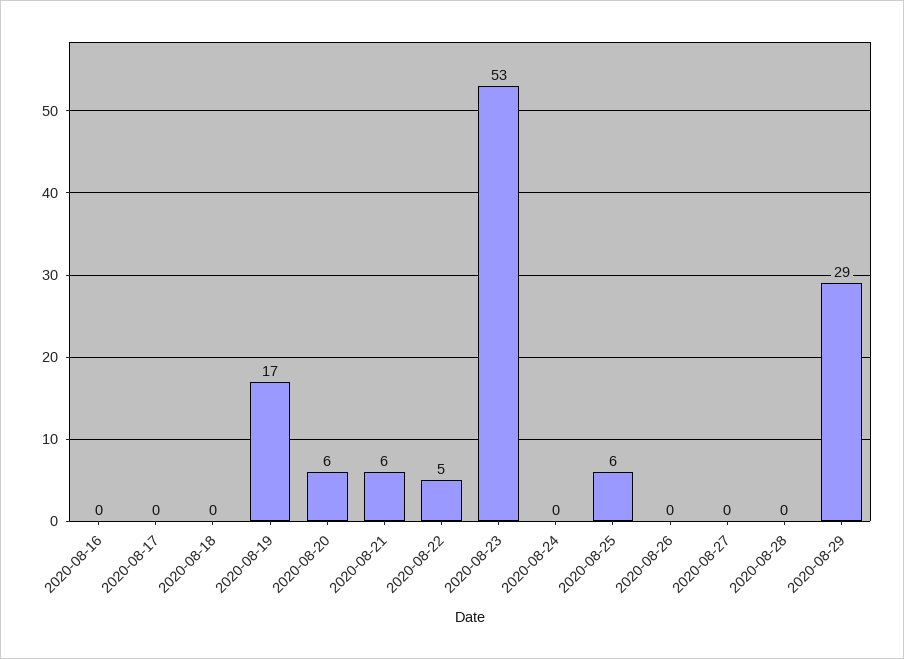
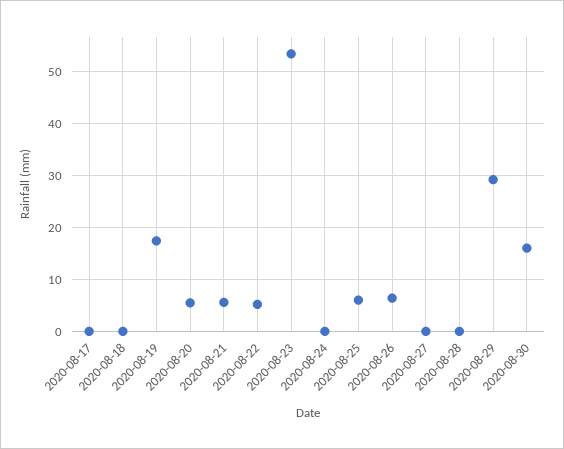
2020-08-16: 0 -> none
2020-08-26: 0 -> 6
2020-08-30: none -> 16

